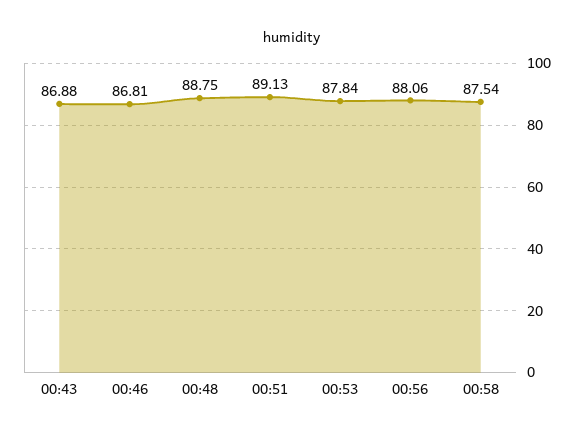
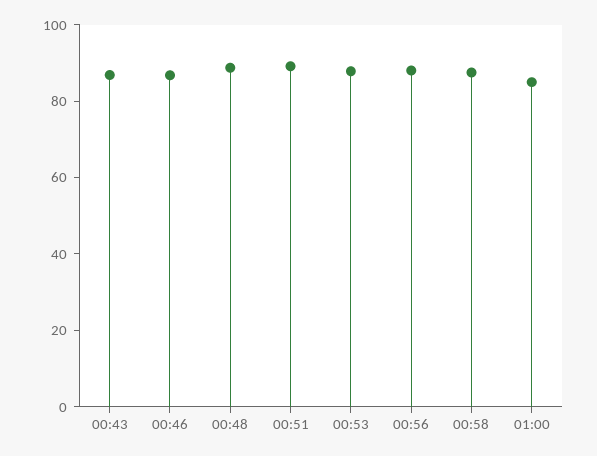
01:00: none -> 85

